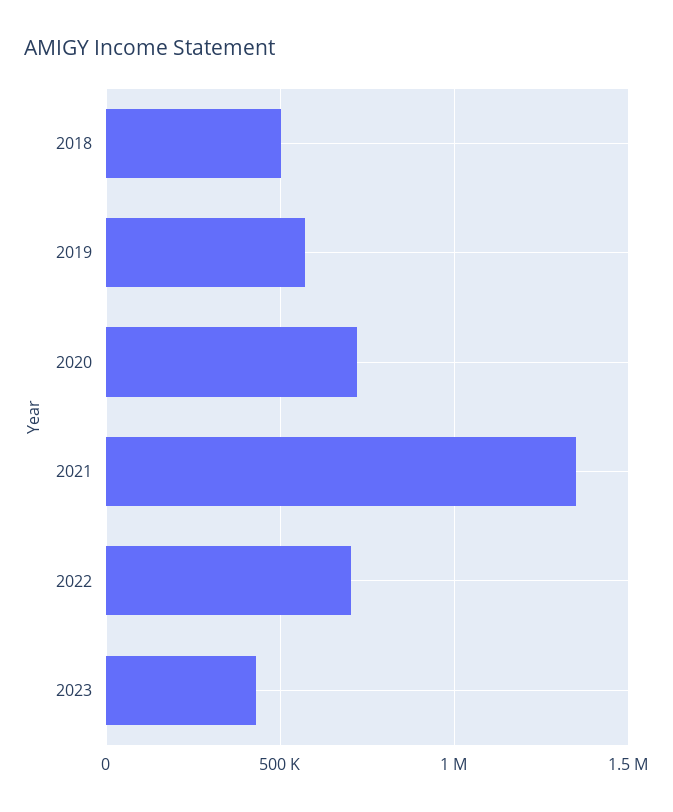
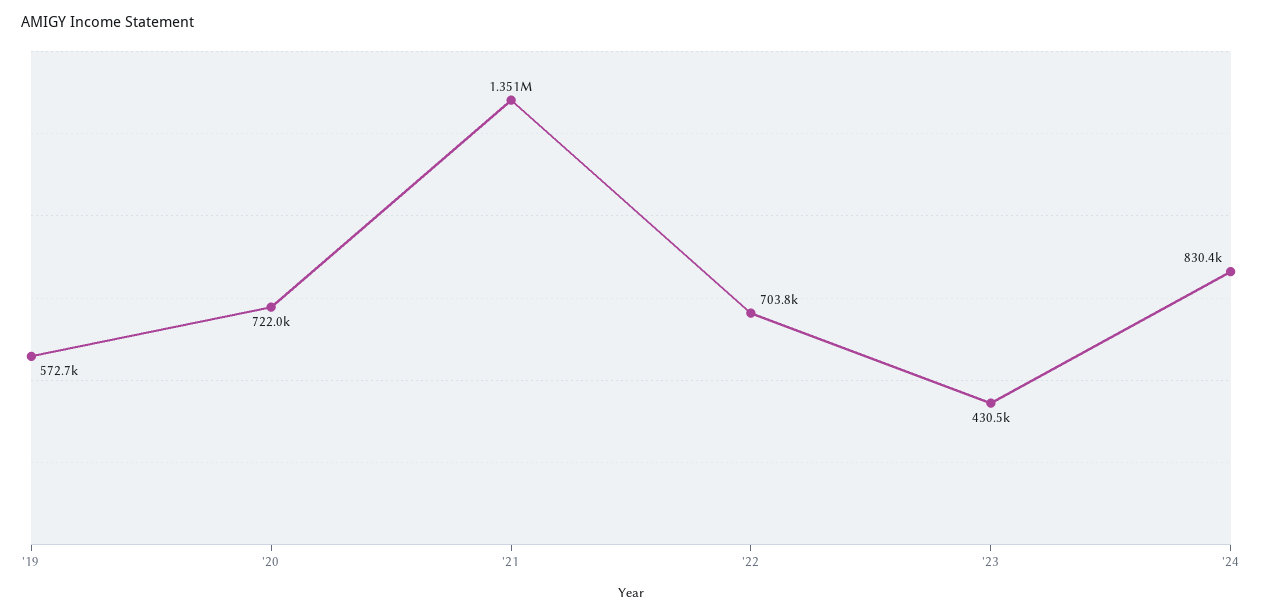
2018: 500000 -> none
'24: none -> 830400

